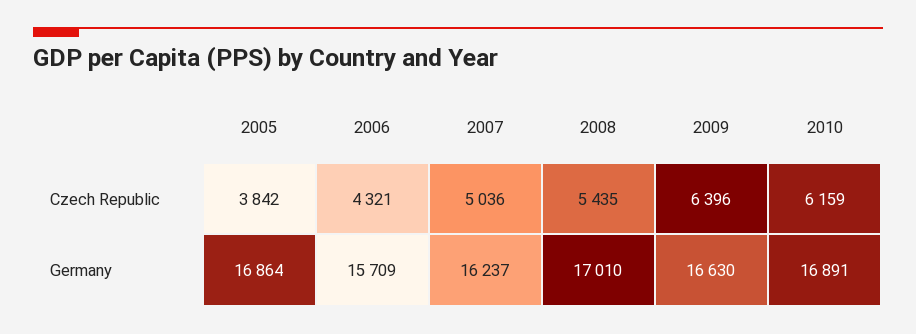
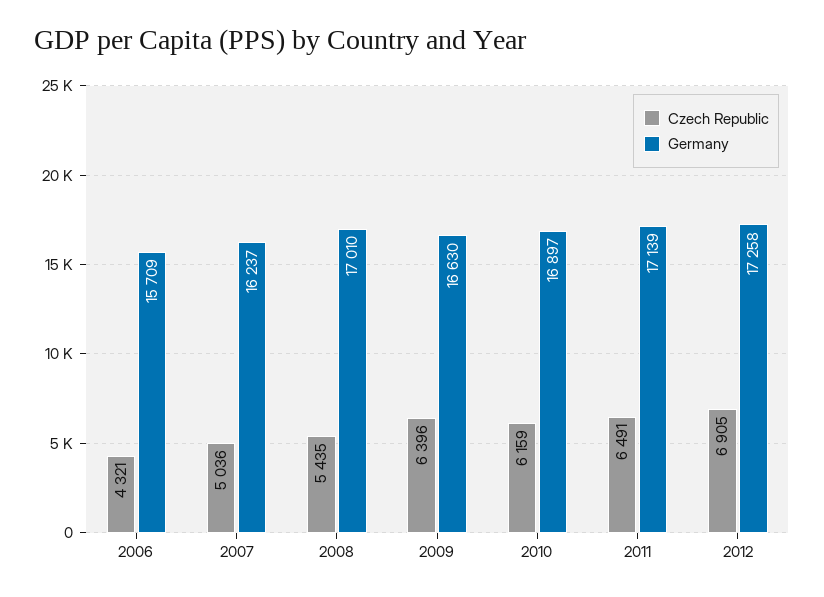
Czech Republic, 2005: 3842 -> none
Germany, 2005: 16864 -> none
Germany, 2010: 16891 -> 16897
Czech Republic, 2011: none -> 6491
Germany, 2011: none -> 17139
Czech Republic, 2012: none -> 6905
Germany, 2012: none -> 17258

